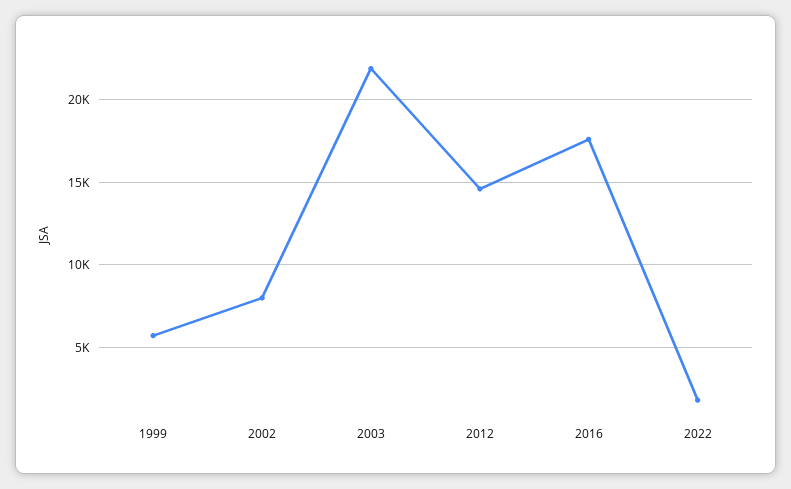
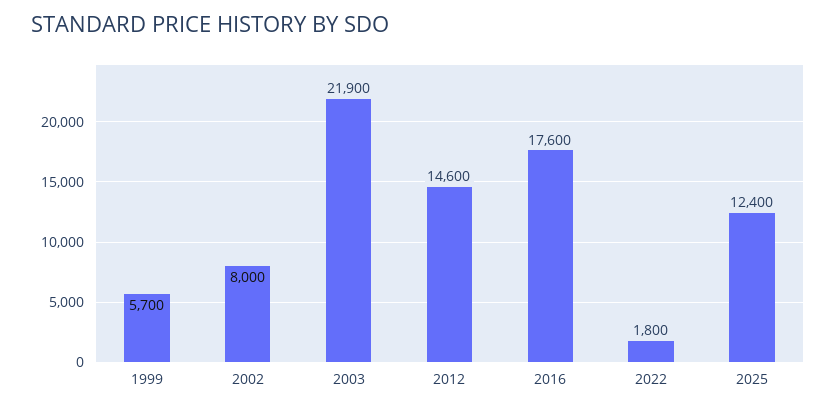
2025: none -> 12400

